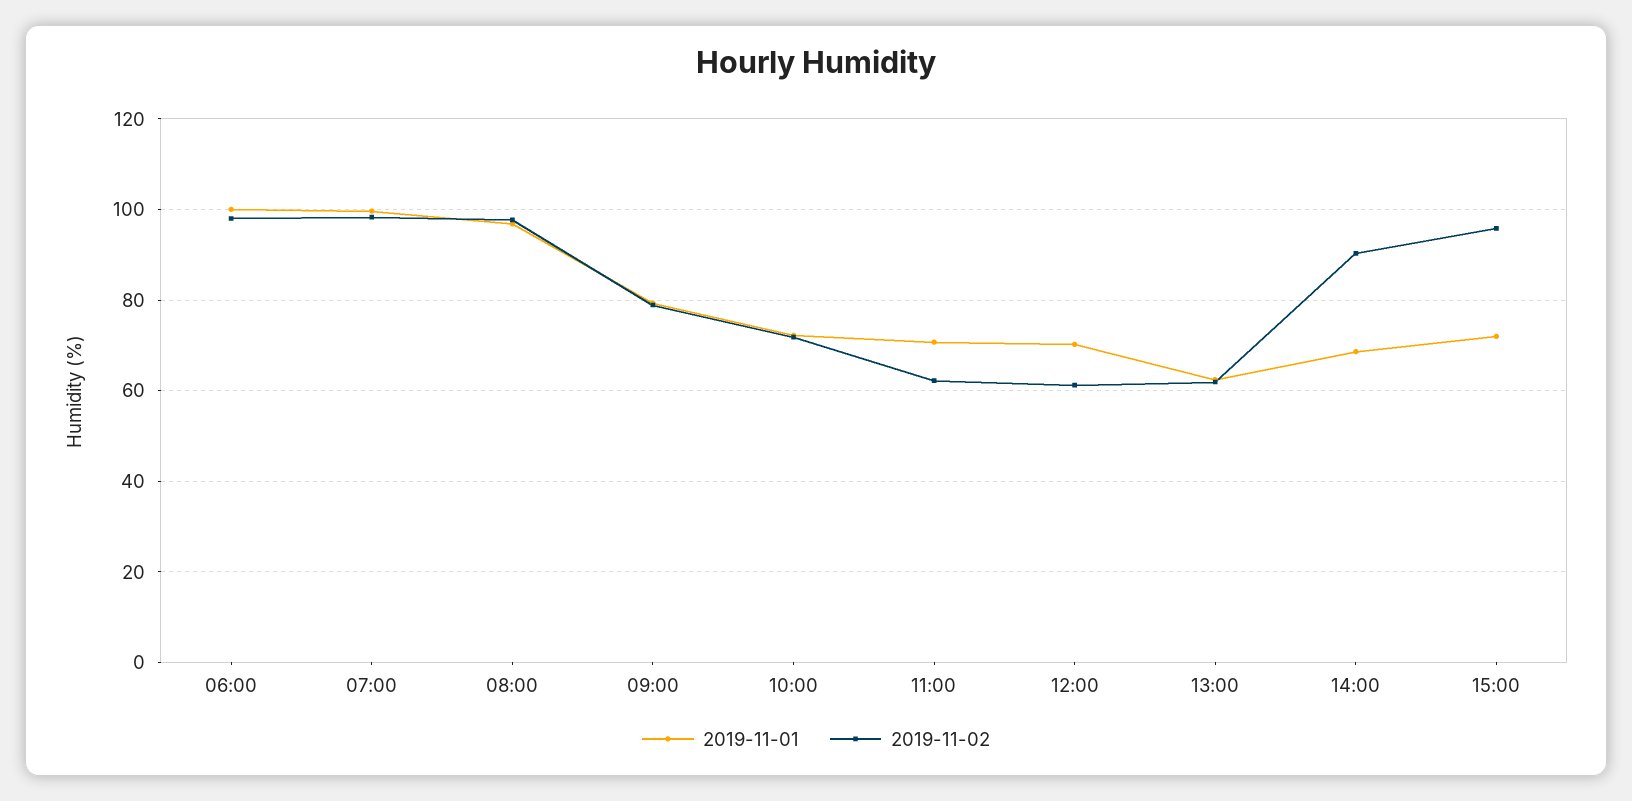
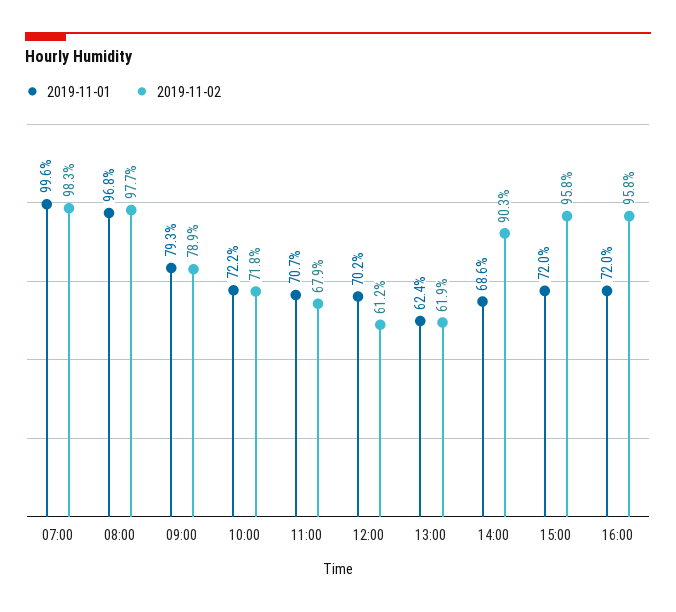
2019-11-01, 06:00: 100 -> none
2019-11-02, 06:00: 98 -> none
2019-11-02, 11:00: 62 -> 67.9
2019-11-01, 16:00: none -> 72
2019-11-02, 16:00: none -> 95.8

